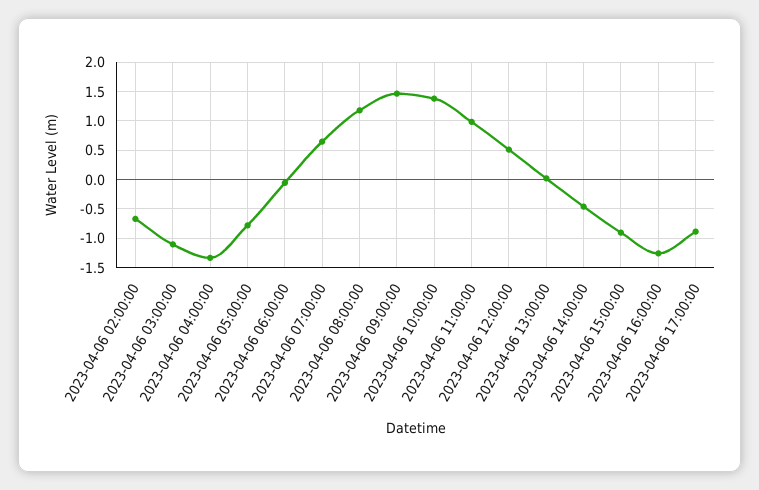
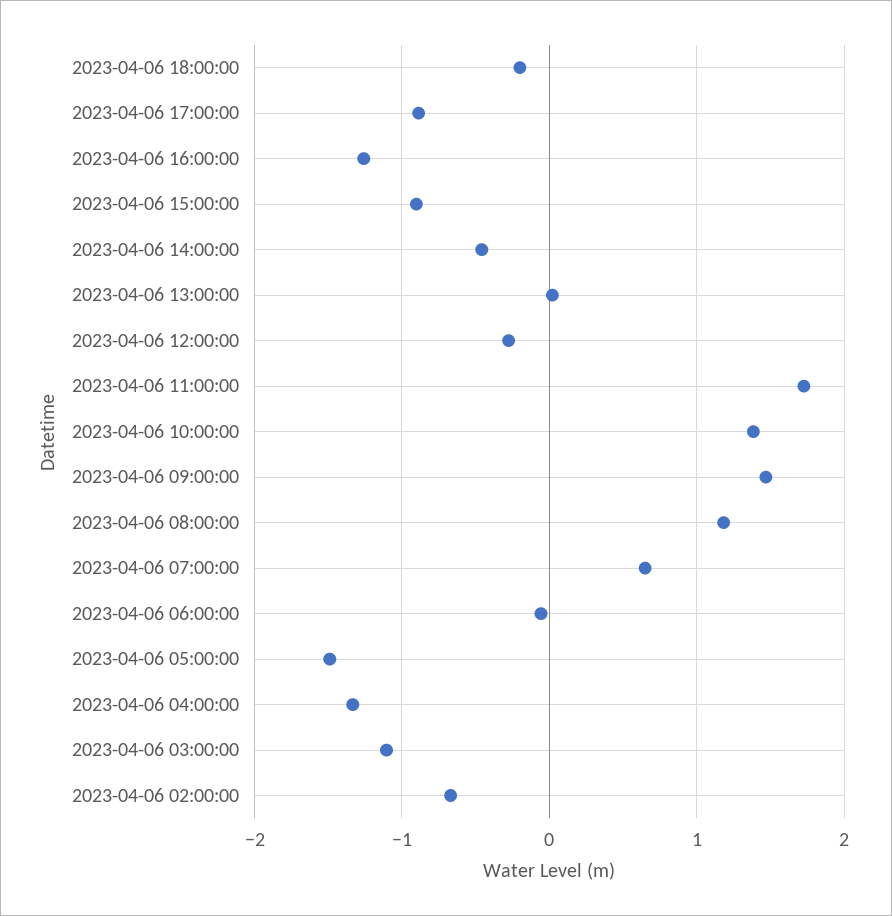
2023-04-06 05:00:00: -0.75 -> -1.5
2023-04-06 11:00:00: 1 -> 1.7
2023-04-06 12:00:00: 0.5 -> -0.3
2023-04-06 18:00:00: none -> -0.2

